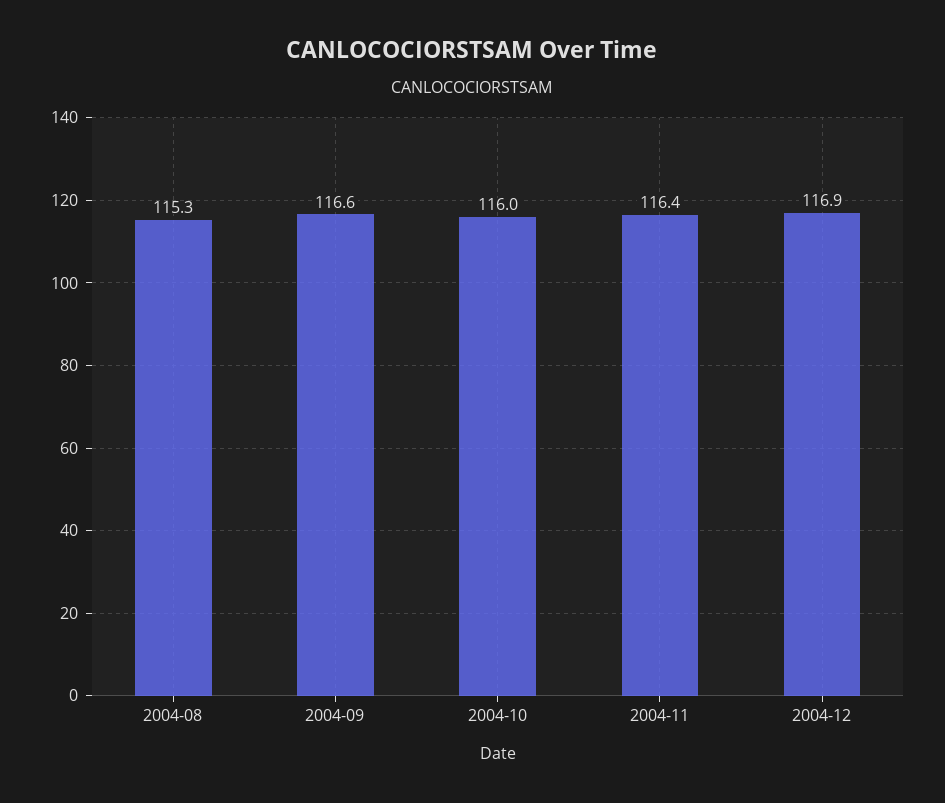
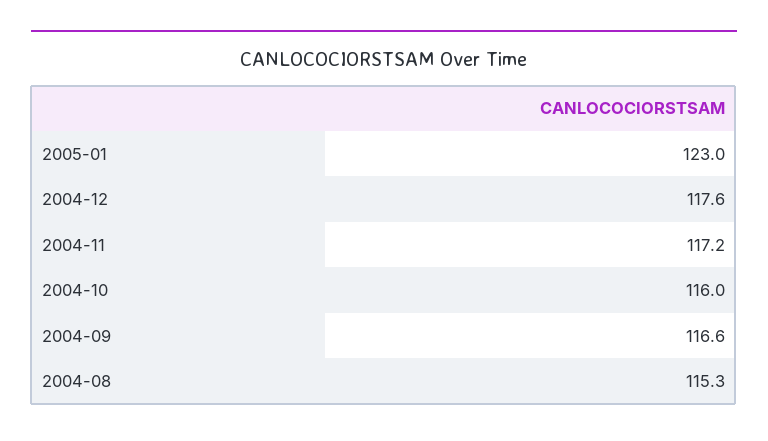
2004-11: 116.4 -> 117.2
2004-12: 116.9 -> 117.6
2005-01: none -> 123

